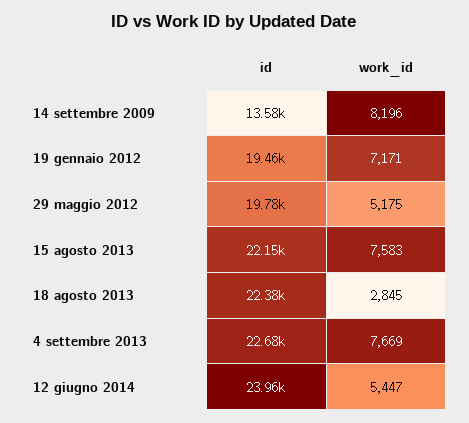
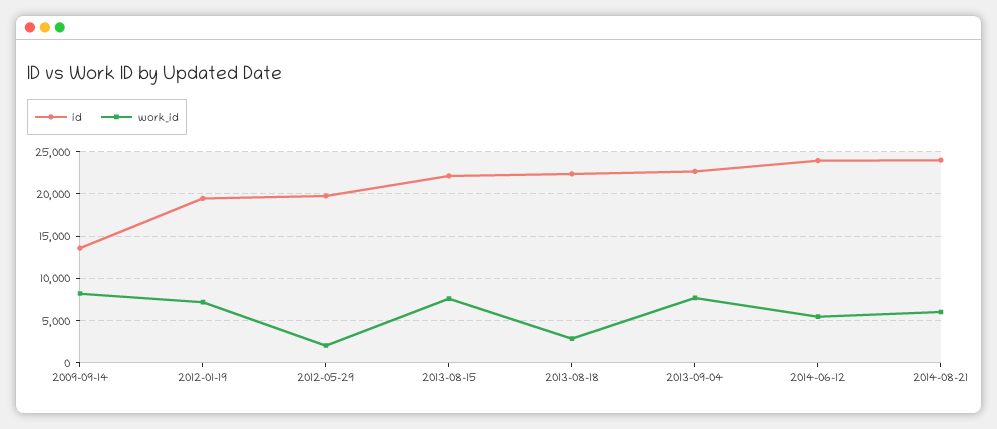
work_id, 29 maggio 2012: 5175 -> 2000
id, 2014-08-21: none -> 24000
work_id, 2014-08-21: none -> 6000

